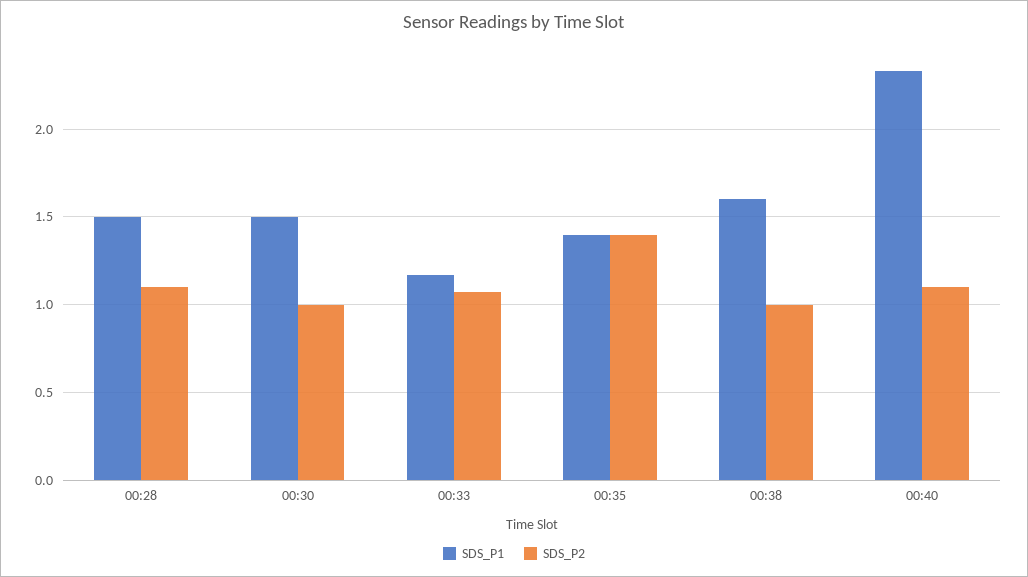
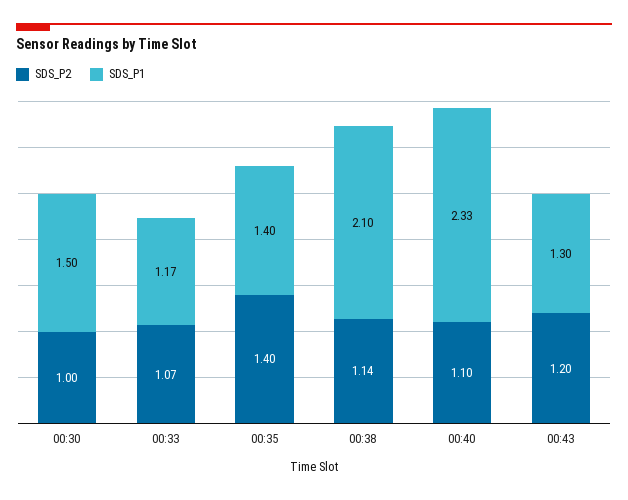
SDS_P1, 00:28: 1.5 -> none
SDS_P2, 00:28: 1.1 -> none
SDS_P1, 00:38: 1.6 -> 2.1
SDS_P2, 00:38: 1 -> 1.14
SDS_P2, 00:43: none -> 1.2
SDS_P1, 00:43: none -> 1.3

